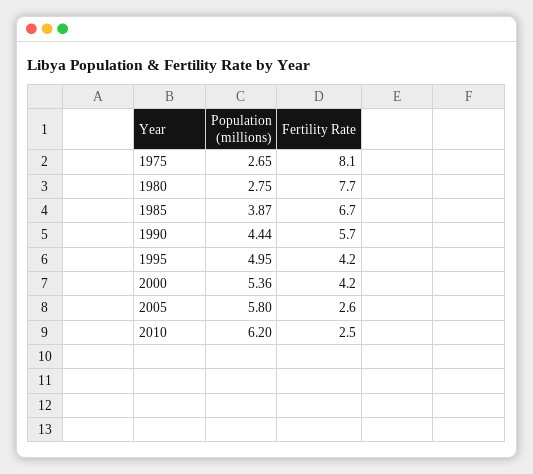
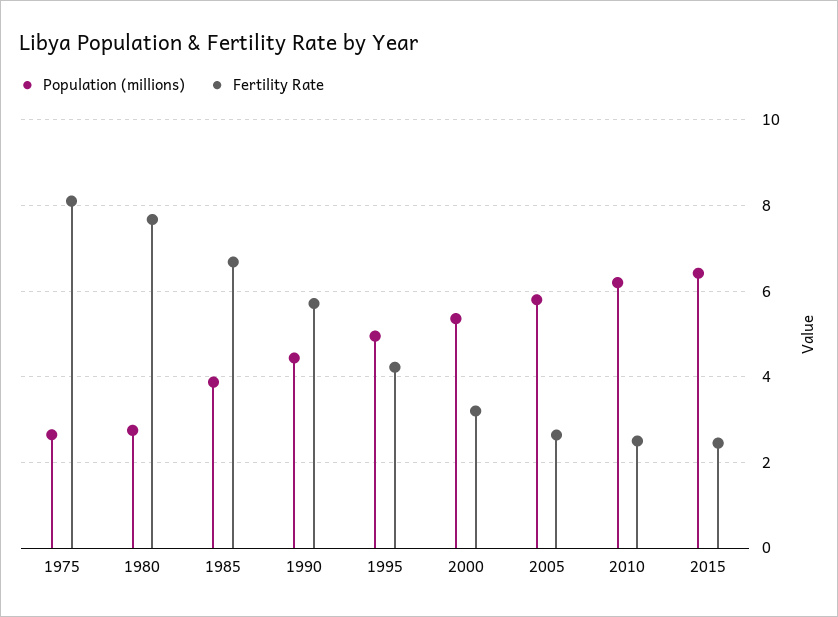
Fertility Rate, 2000: 4.2 -> 3.2
Population (millions), 2015: none -> 6.4
Fertility Rate, 2015: none -> 2.4

